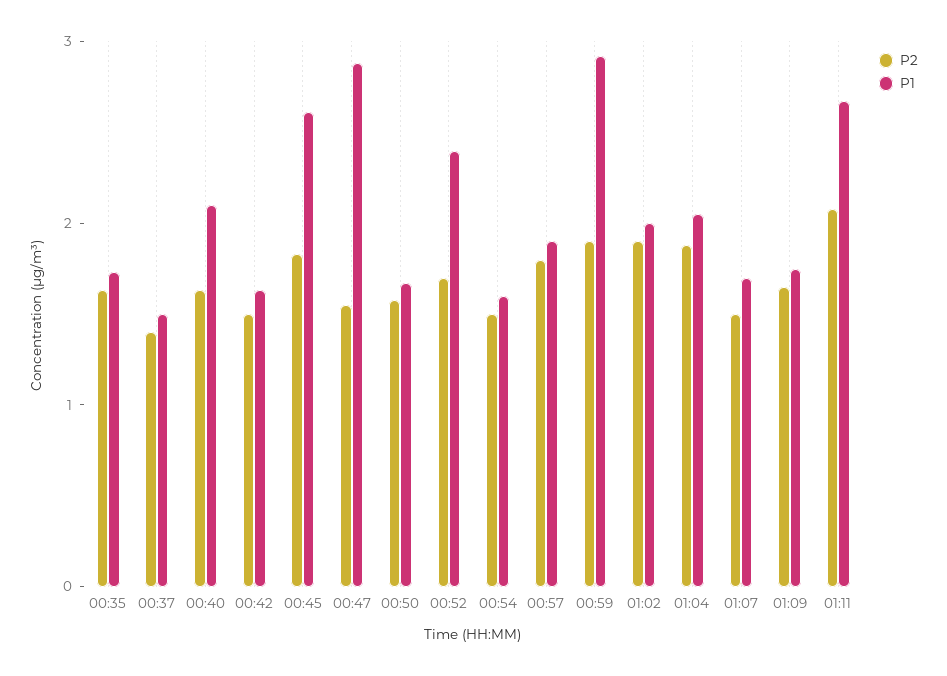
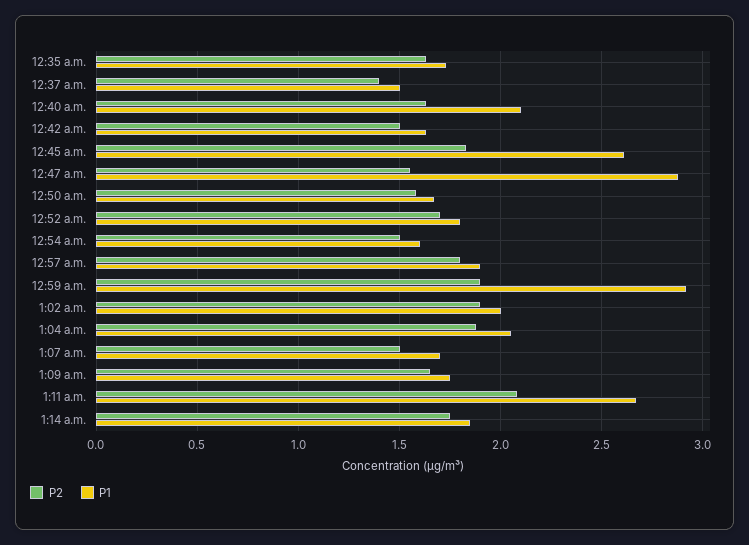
P1, 00:52: 2.4 -> 1.8
P2, 1:14 a.m.: none -> 1.75
P1, 1:14 a.m.: none -> 1.85

